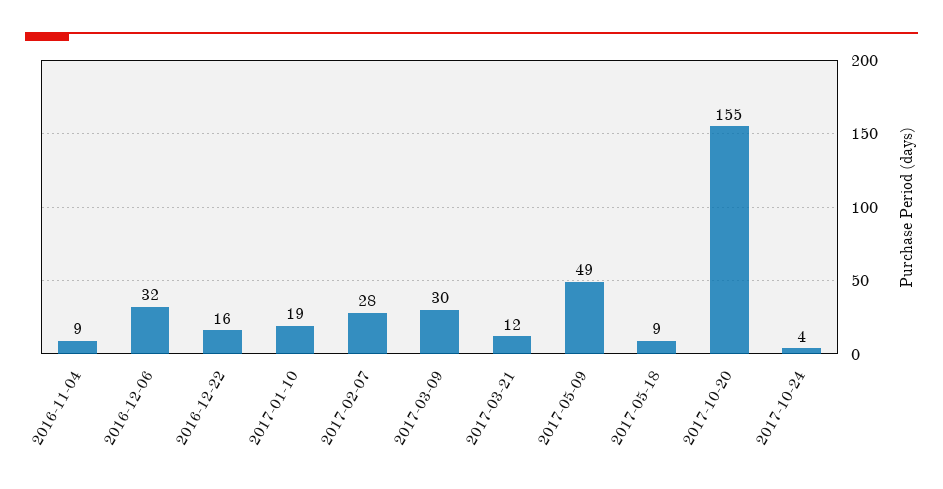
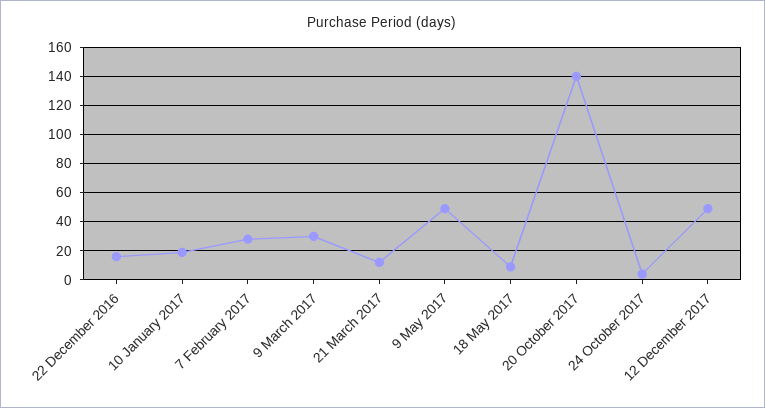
2016-11-04: 9 -> none
2016-12-06: 32 -> none
2017-10-20: 155 -> 140
12 December 2017: none -> 50

